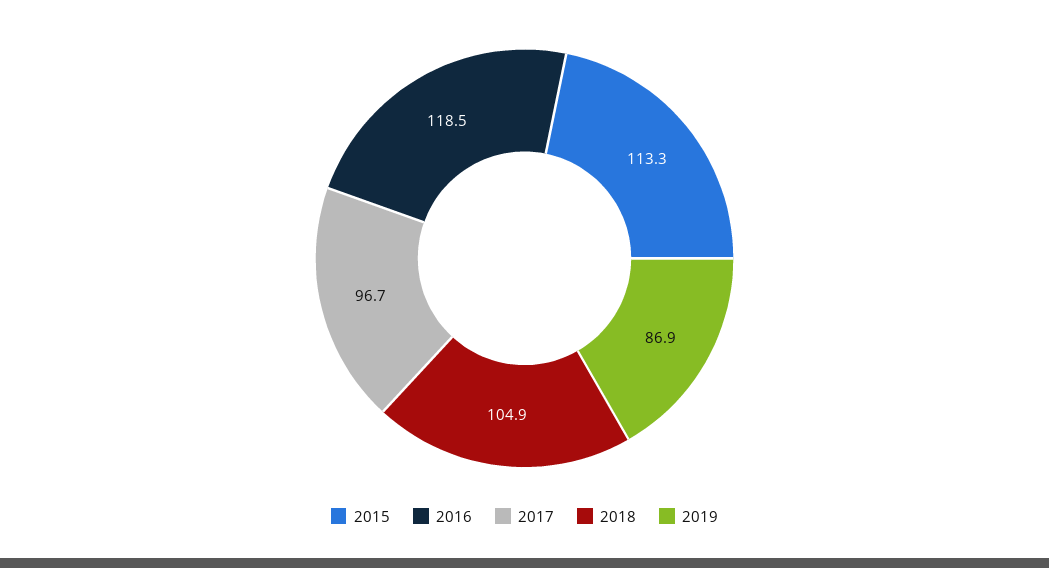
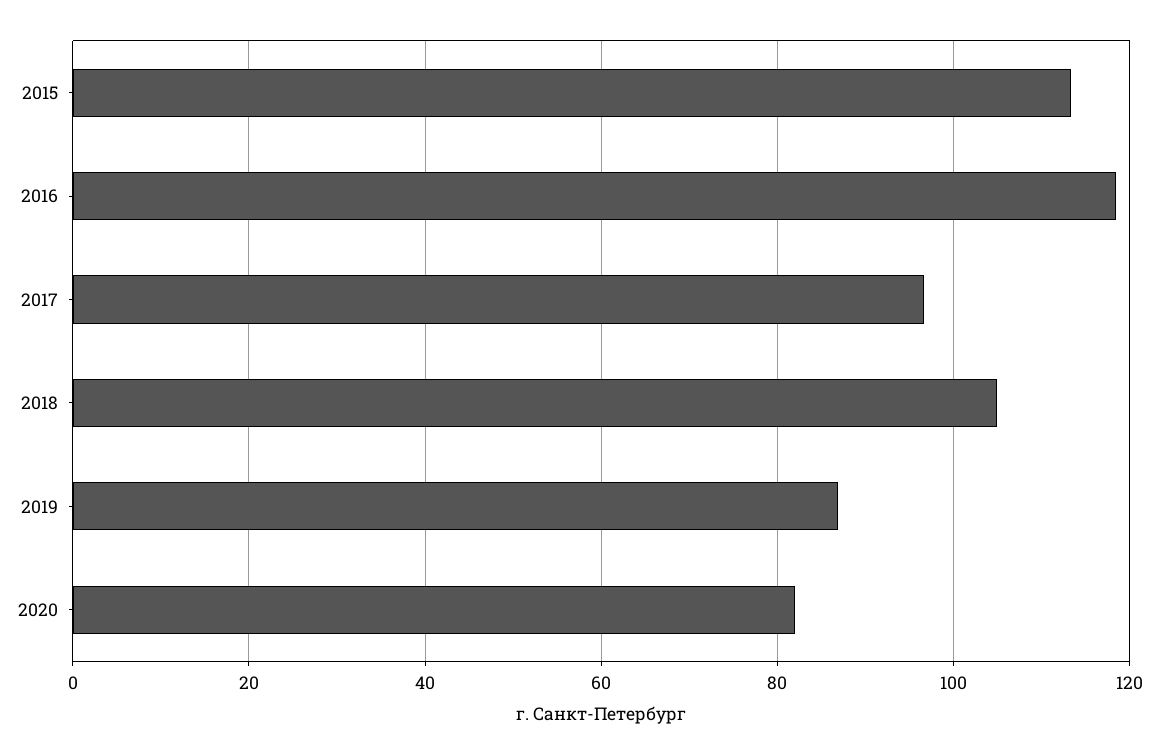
2020: none -> 82

